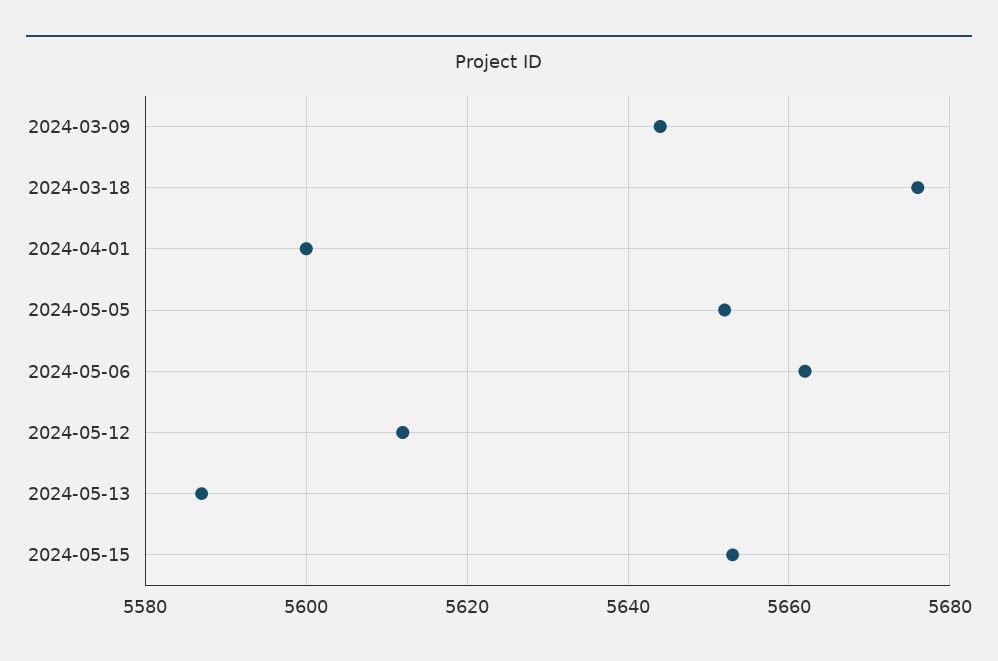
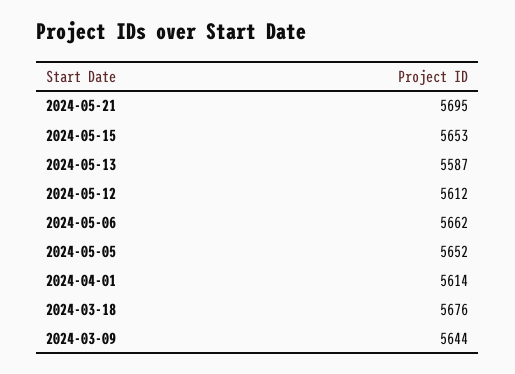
2024-04-01: 5600 -> 5614
2024-05-21: none -> 5695

